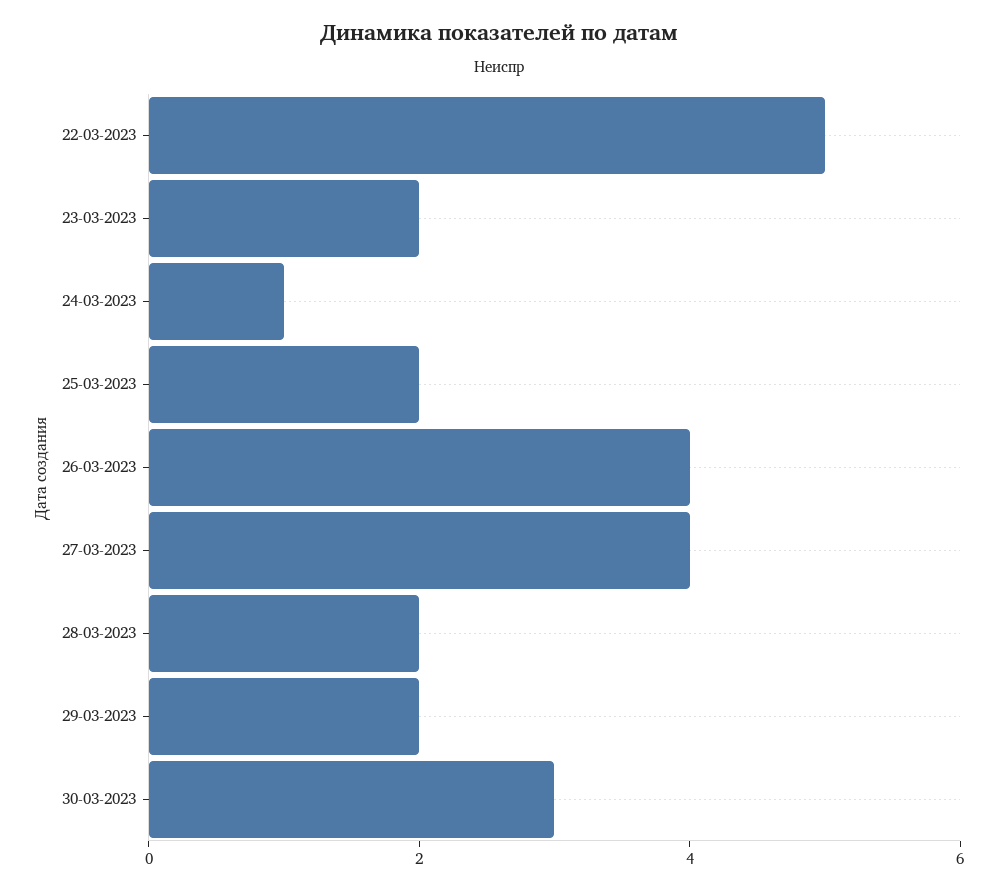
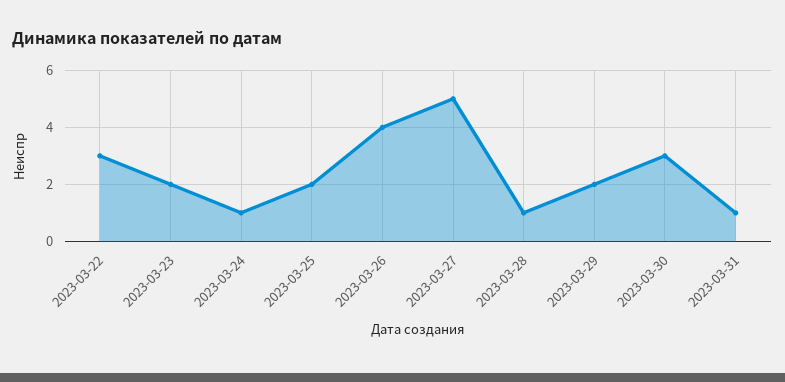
22-03-2023: 5 -> 3
27-03-2023: 4 -> 5
28-03-2023: 2 -> 1
2023-03-31: none -> 1

